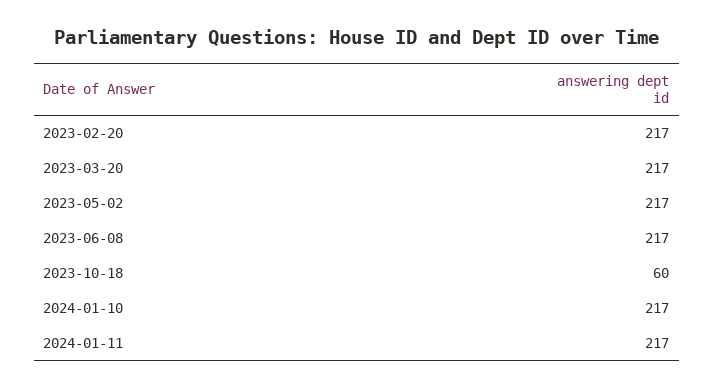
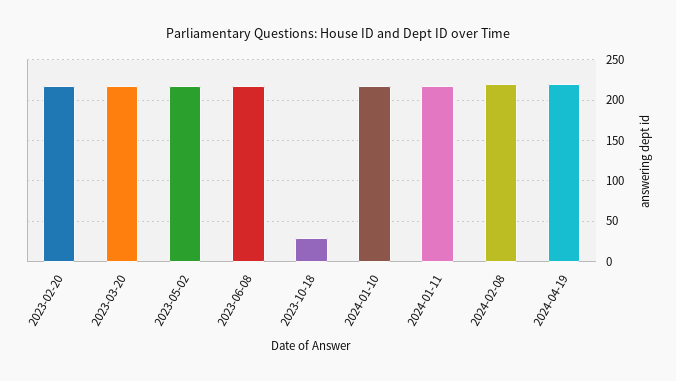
2023-10-18: 60 -> 30
2024-02-08: none -> 220
2024-04-19: none -> 220

